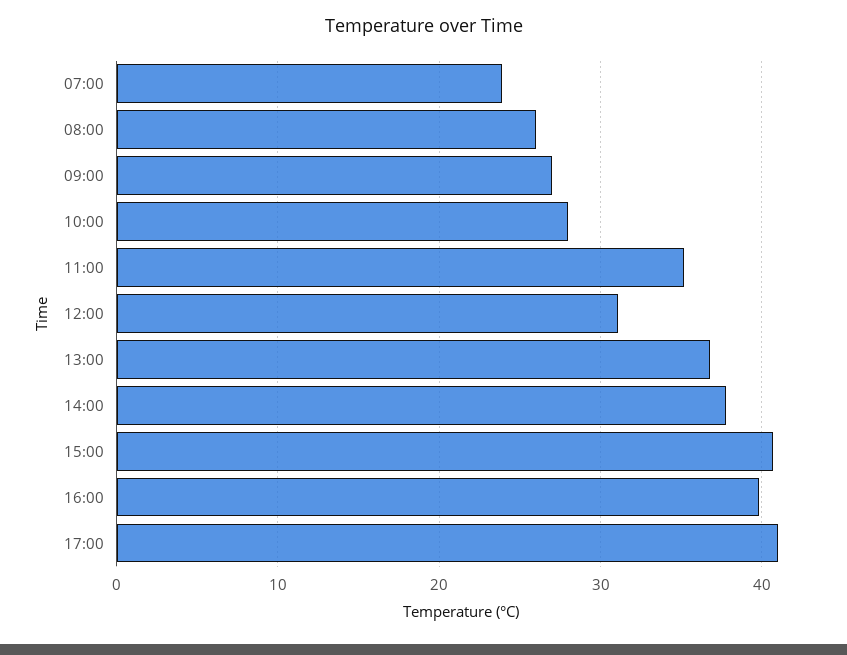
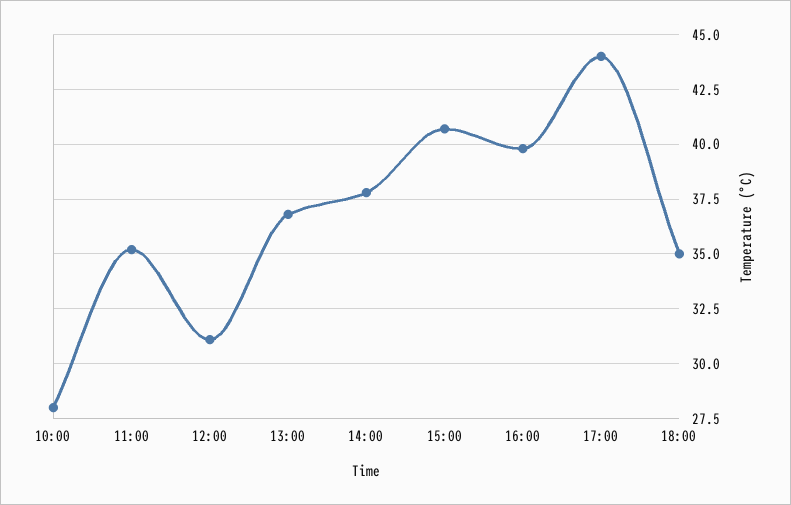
07:00: 24 -> none
08:00: 26 -> none
09:00: 27 -> none
17:00: 41 -> 44
18:00: none -> 35

